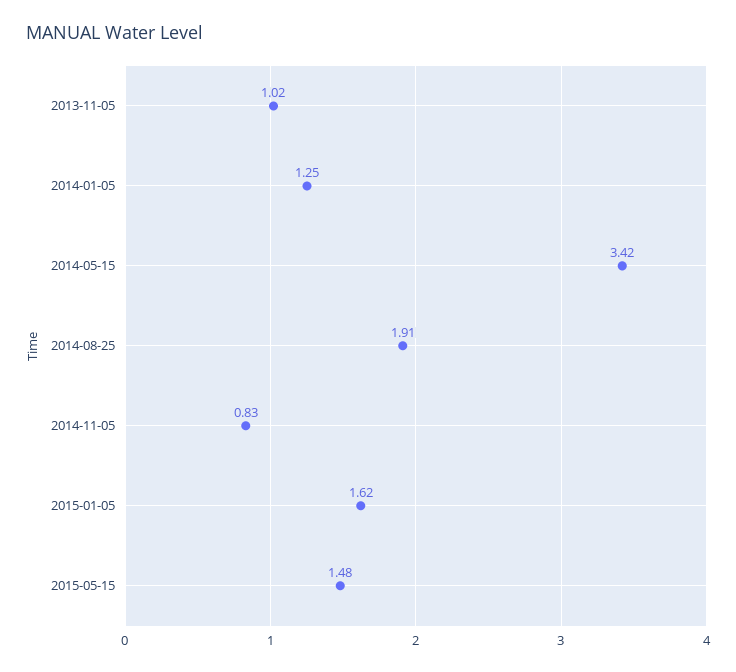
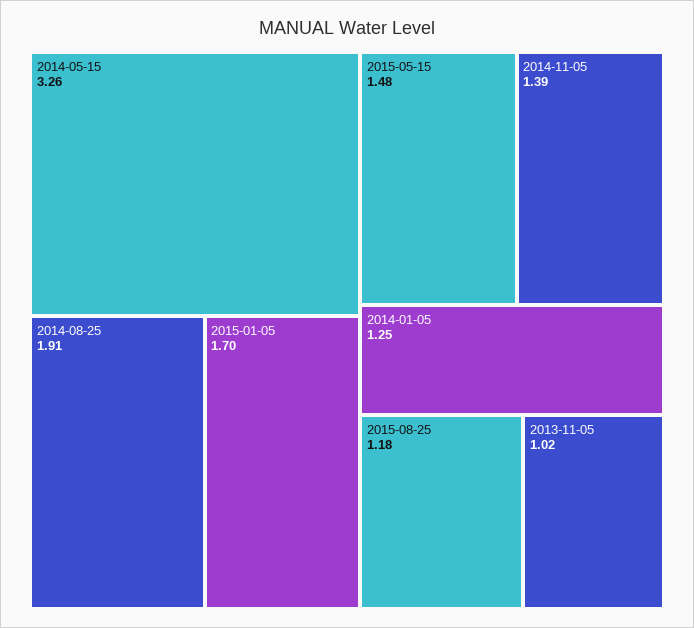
2014-05-15: 3.42 -> 3.26
2014-11-05: 0.83 -> 1.39
2015-01-05: 1.62 -> 1.7
2015-08-25: none -> 1.18

